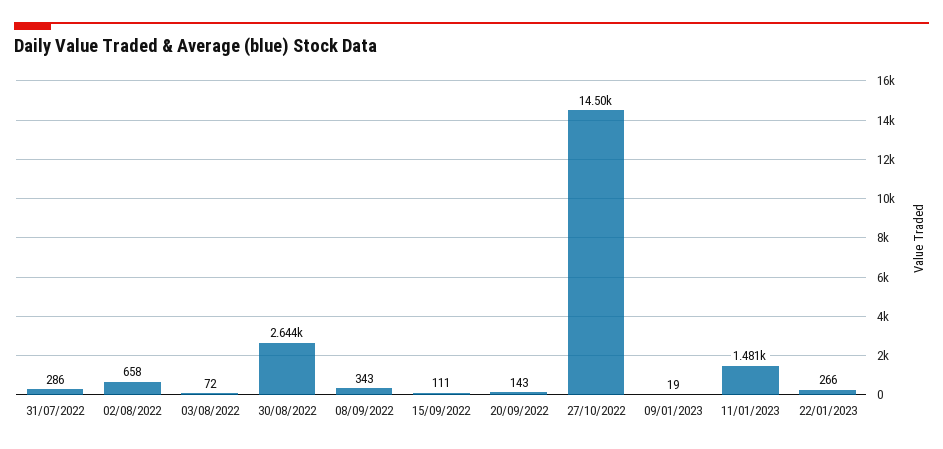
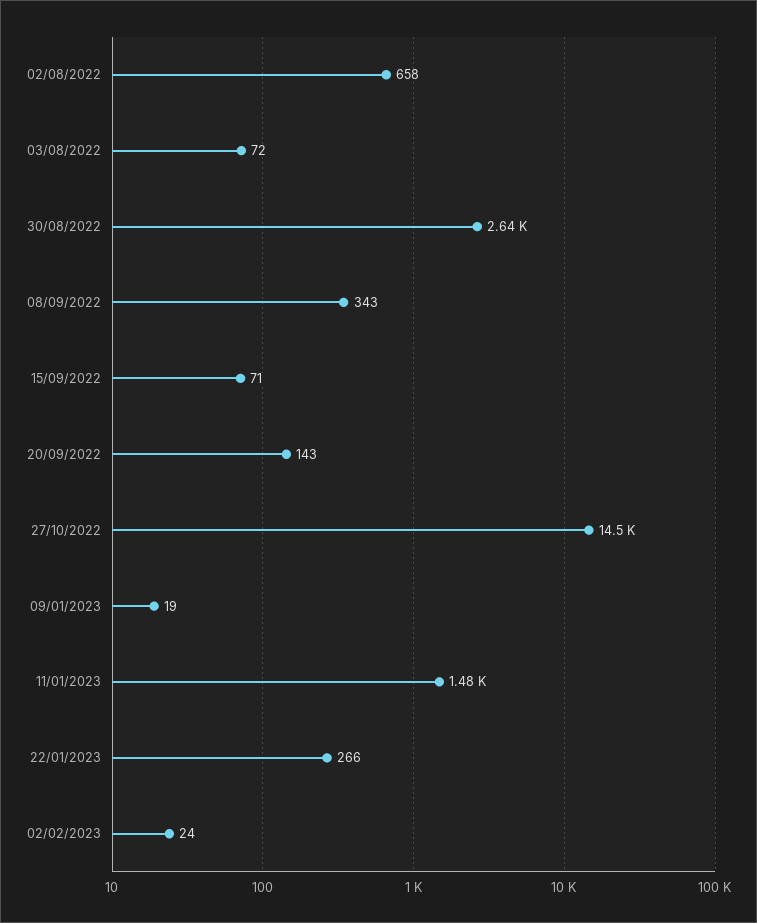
31/07/2022: 286 -> none
15/09/2022: 111 -> 71
02/02/2023: none -> 24

